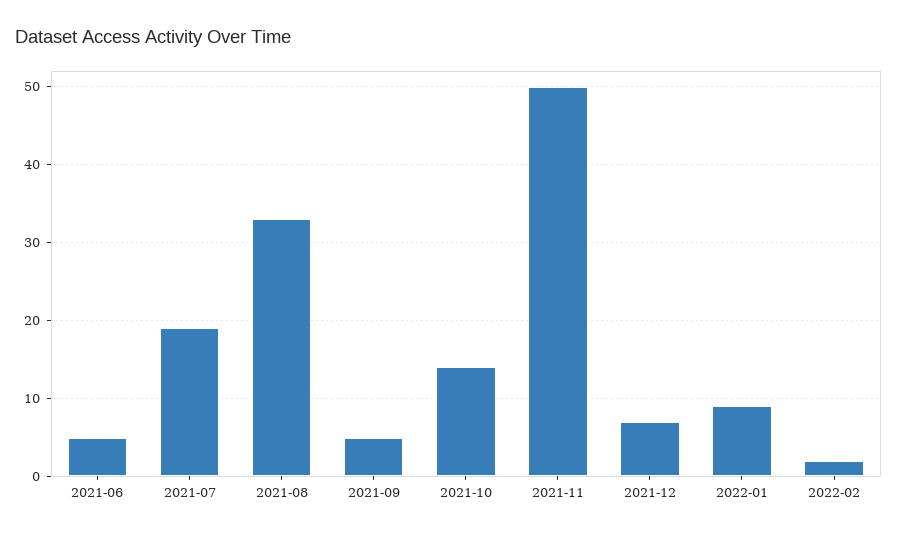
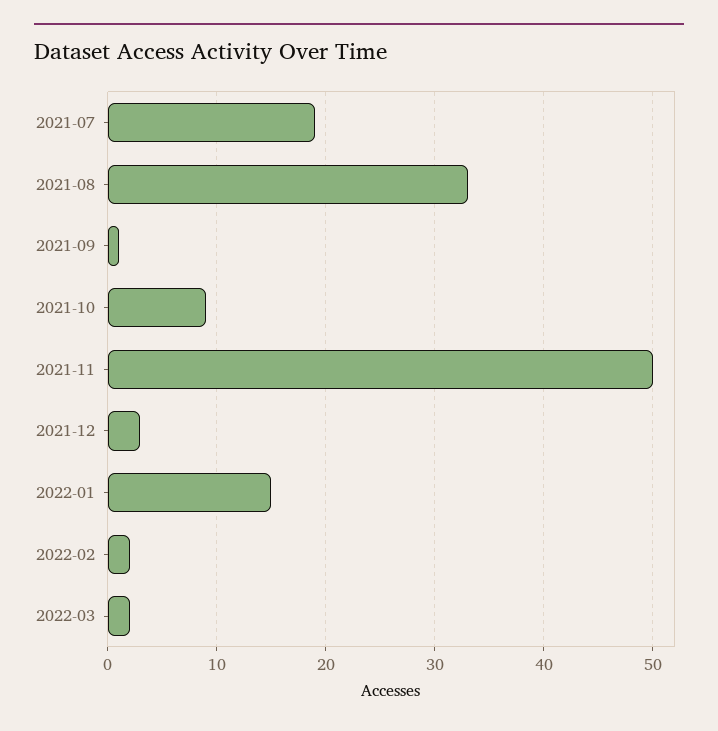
2021-06: 5 -> none
2021-09: 5 -> 1
2021-10: 14 -> 9
2021-12: 7 -> 3
2022-01: 9 -> 15
2022-03: none -> 2

